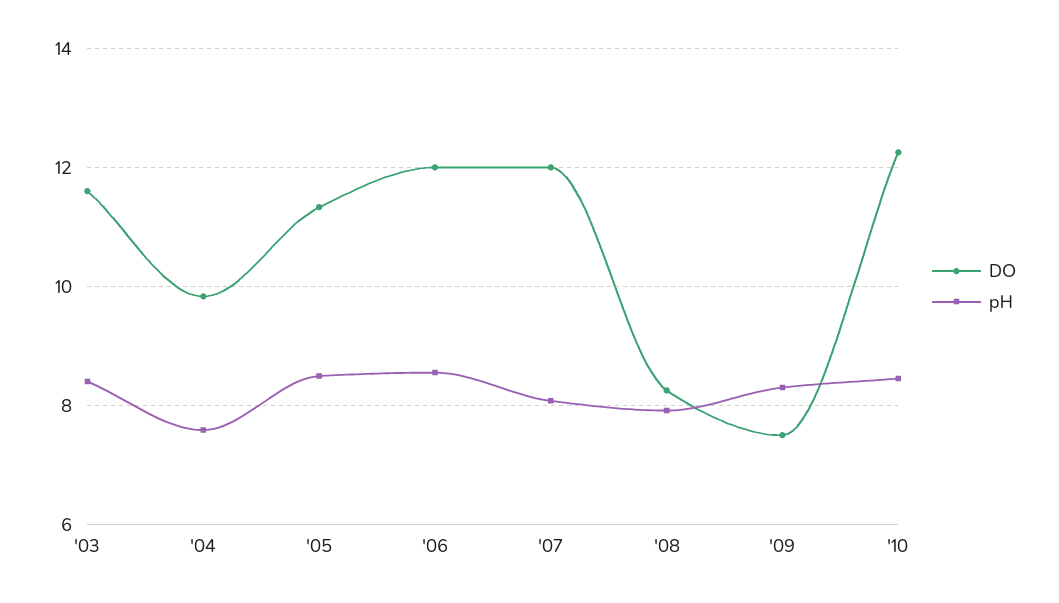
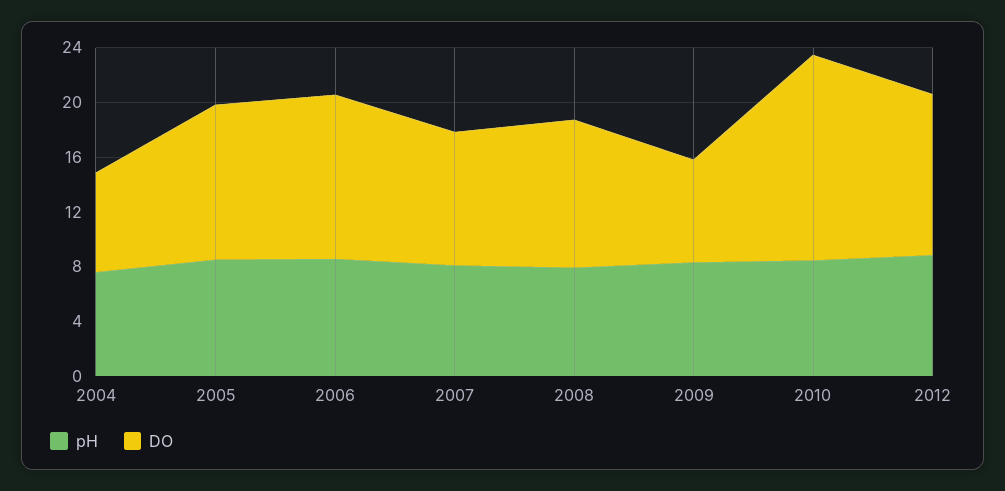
DO, '03: 11.6 -> none
pH, '03: 8.4 -> none
DO, '04: 9.8 -> 7
DO, '07: 12 -> 10
DO, '08: 8.2 -> 11
DO, '10: 12.2 -> 15
pH, 2012: none -> 9
DO, 2012: none -> 12

